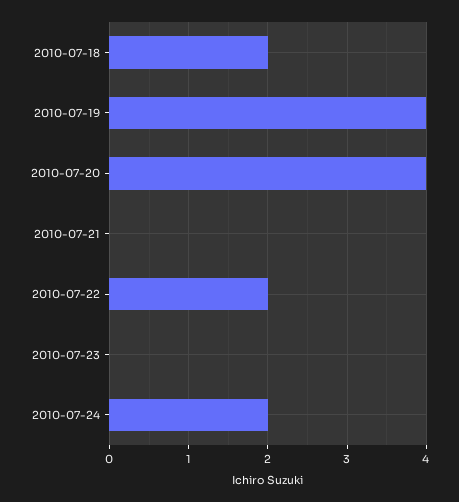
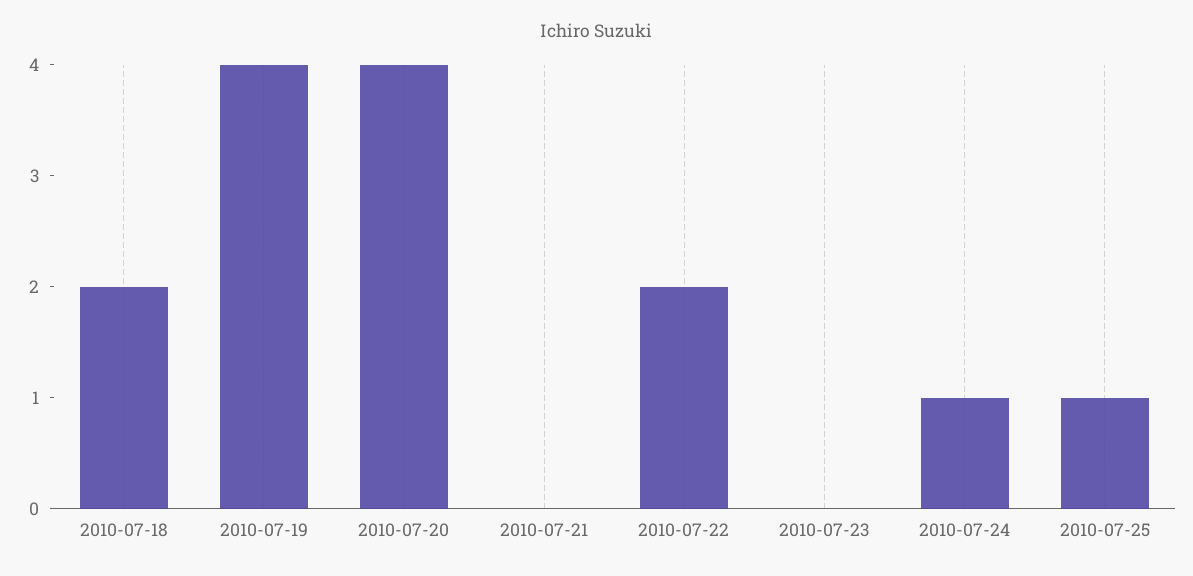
2010-07-24: 2 -> 1
2010-07-25: none -> 1

